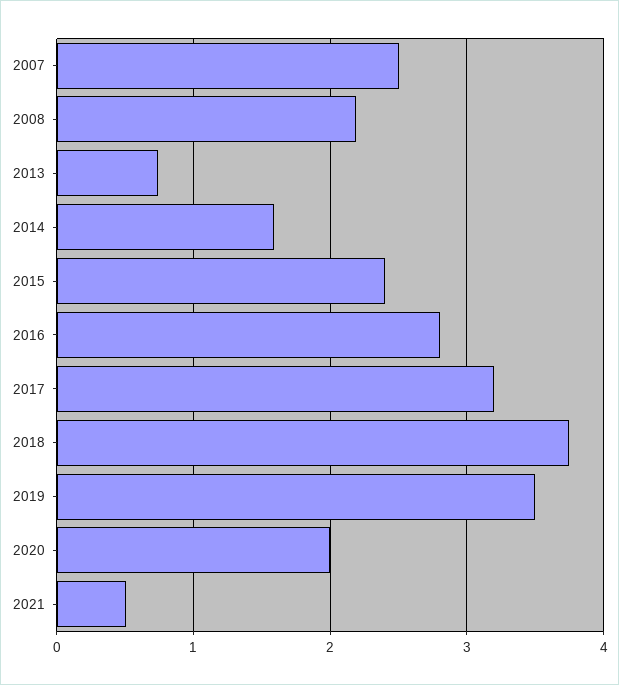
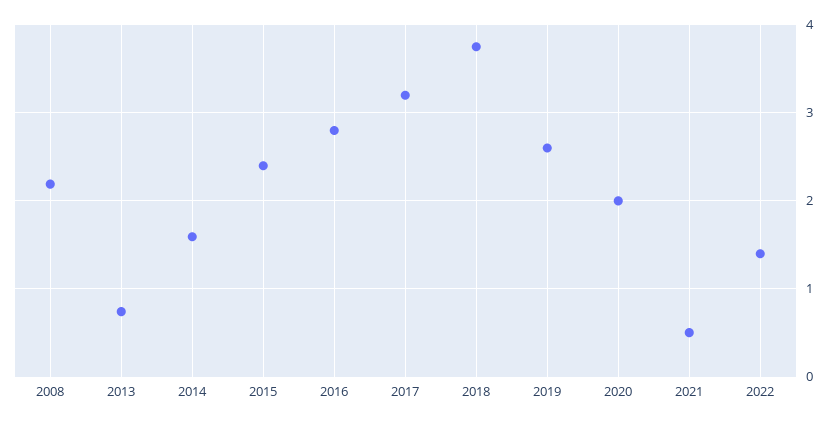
2007: 2.5 -> none
2019: 3.5 -> 2.6
2022: none -> 1.4

